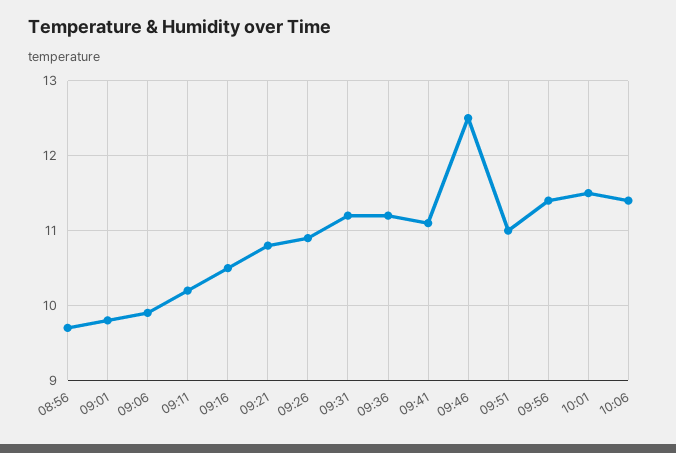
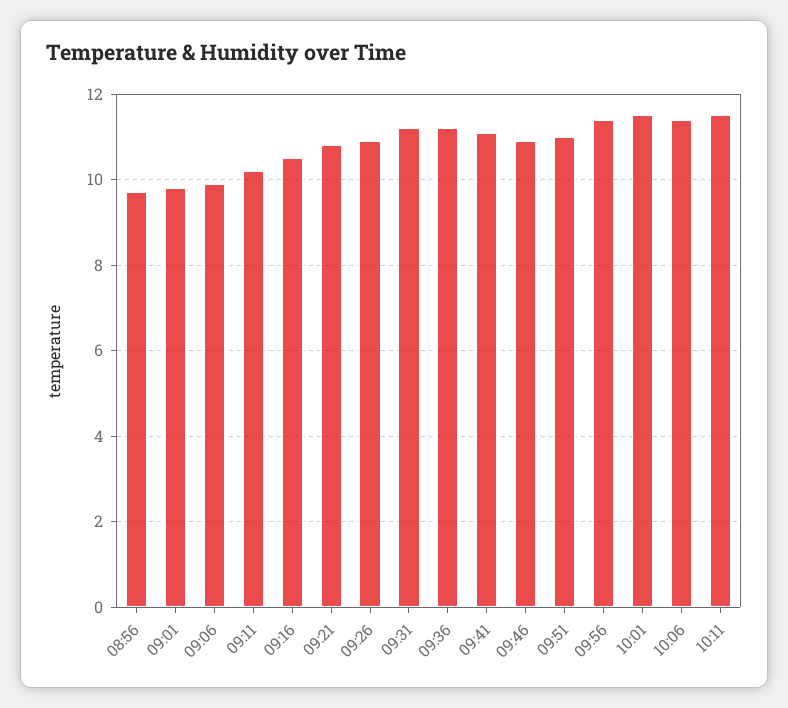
09:46: 12.5 -> 11
10:11: none -> 11.5

